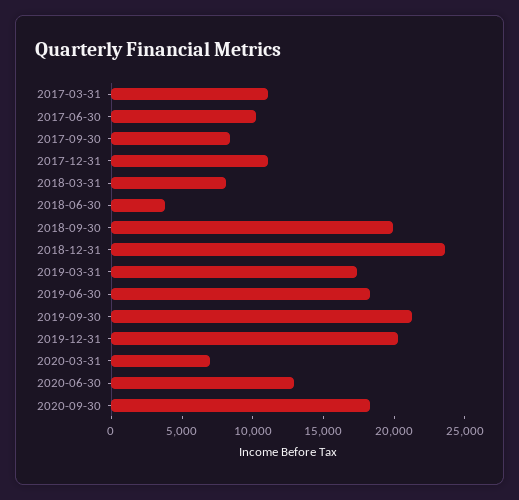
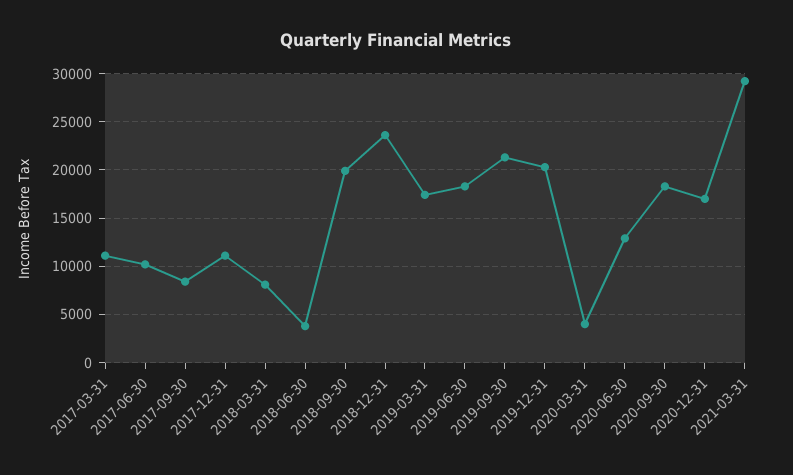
2020-03-31: 7000 -> 4000
2020-12-31: none -> 17000
2021-03-31: none -> 29000

